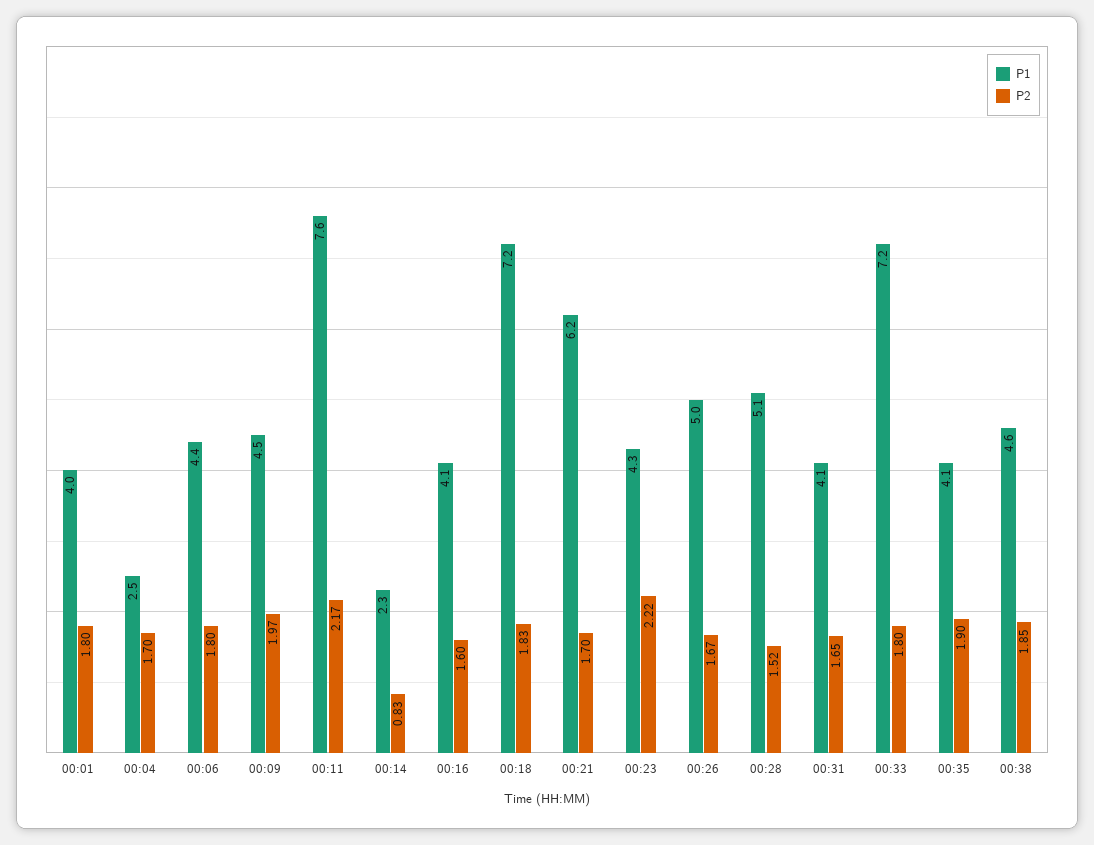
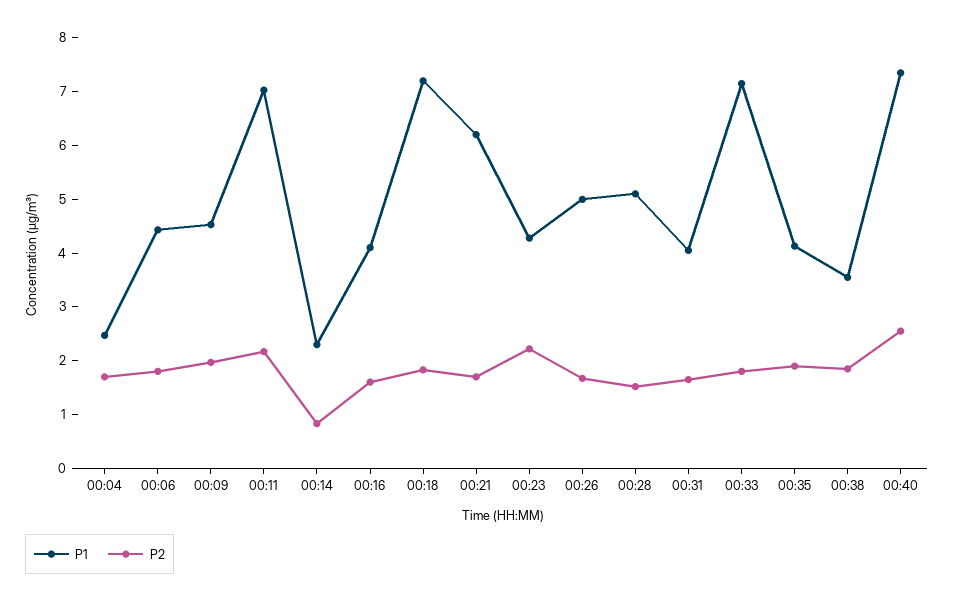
P1, 00:01: 4 -> none
P2, 00:01: 1.8 -> none
P1, 00:11: 7.6 -> 7
P1, 00:38: 4.6 -> 3.6
P1, 00:40: none -> 7.4
P2, 00:40: none -> 2.6

